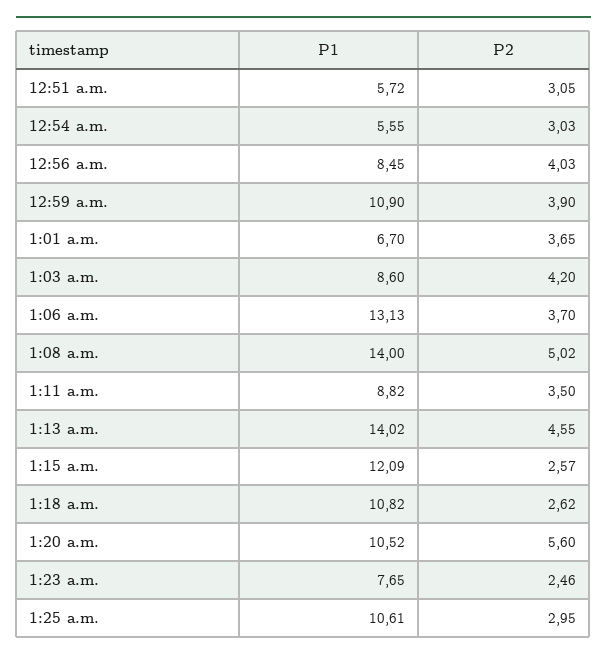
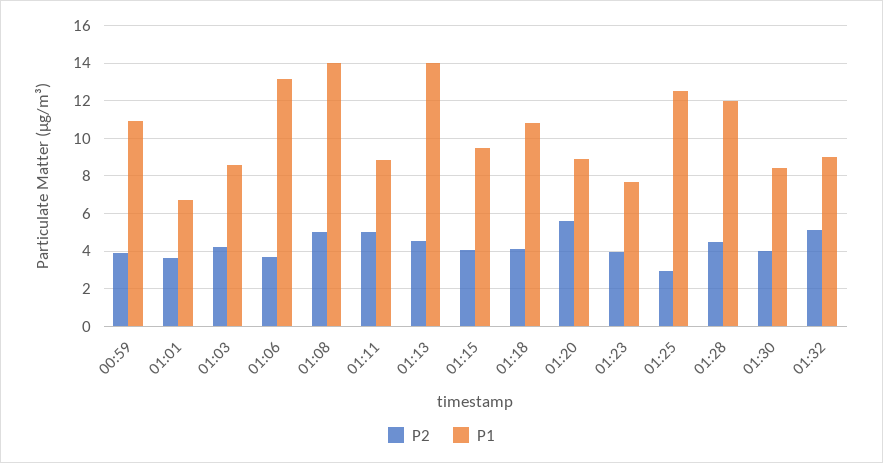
P1, 12:51 a.m.: 5.72 -> none
P2, 12:51 a.m.: 3.05 -> none
P1, 12:54 a.m.: 5.55 -> none
P2, 12:54 a.m.: 3.03 -> none
P1, 12:56 a.m.: 8.45 -> none
P2, 12:56 a.m.: 4.03 -> none
P2, 1:11 a.m.: 3.5 -> 5
P1, 1:15 a.m.: 12.09 -> 9.5
P2, 1:15 a.m.: 2.57 -> 4
P2, 1:18 a.m.: 2.62 -> 4
P1, 1:20 a.m.: 10.52 -> 9
P2, 1:23 a.m.: 2.46 -> 4
P1, 1:25 a.m.: 10.61 -> 12.5
P2, 01:28: none -> 4.5
P1, 01:28: none -> 12
P2, 01:30: none -> 4
P1, 01:30: none -> 8.5
P2, 01:32: none -> 5
P1, 01:32: none -> 9

